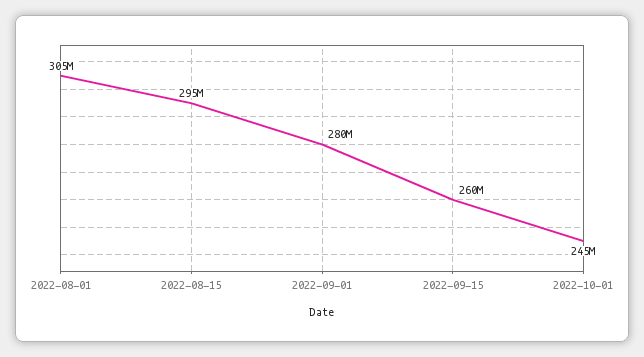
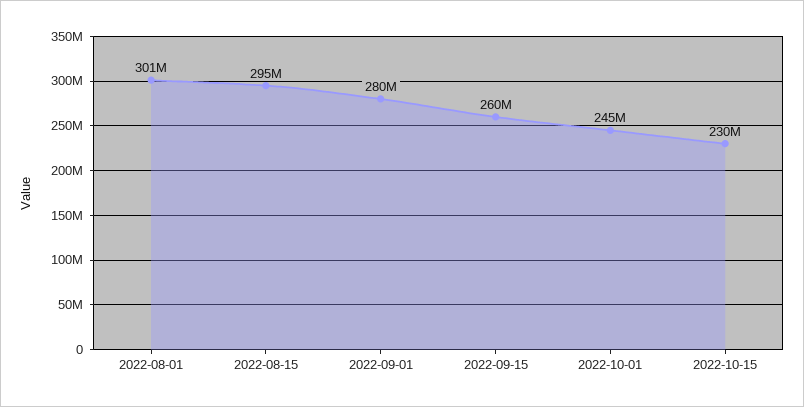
2022-08-01: 305000000 -> 301000000
2022-10-15: none -> 230000000

